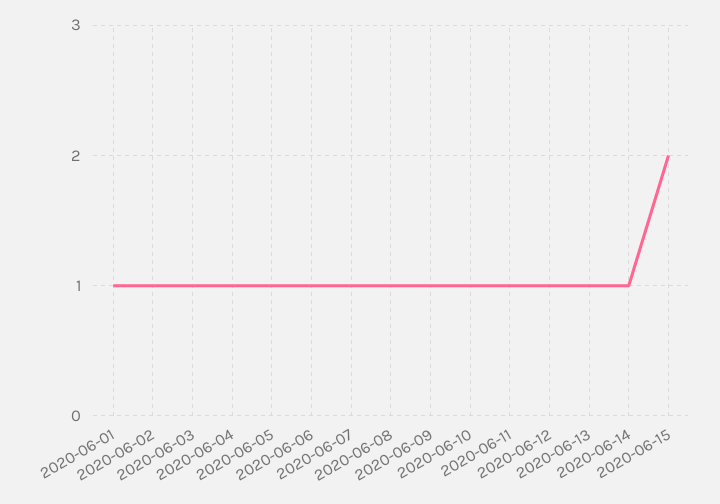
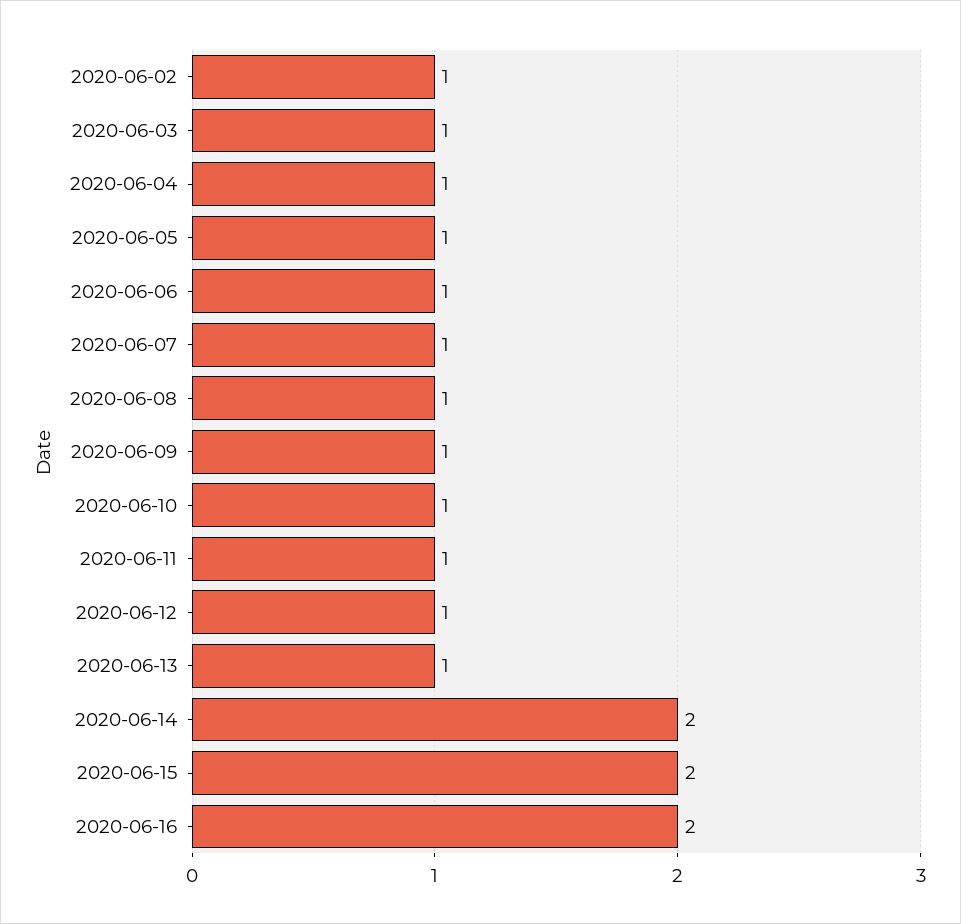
2020-06-01: 1 -> none
2020-06-14: 1 -> 2
2020-06-16: none -> 2

